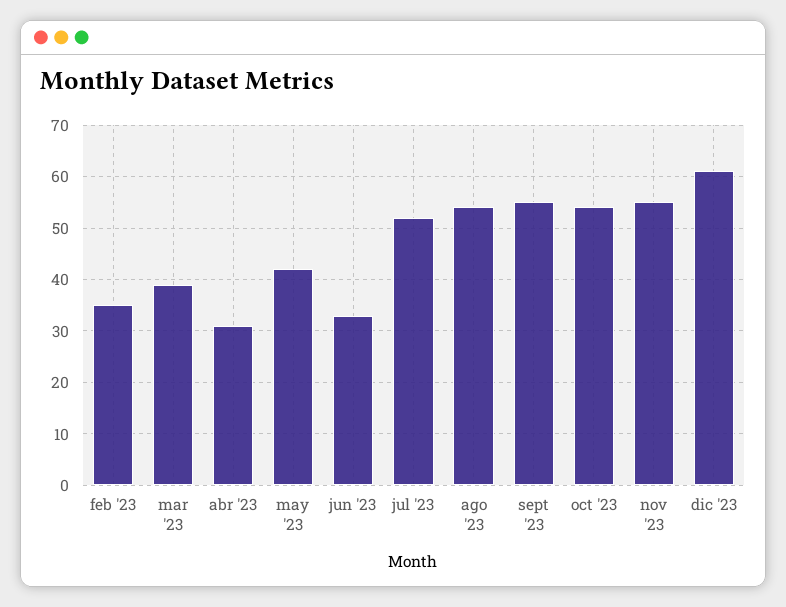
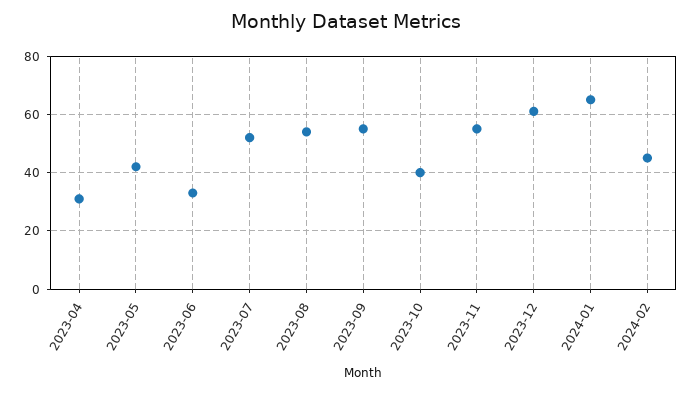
feb '23: 35 -> none
mar '23: 40 -> none
oct '23: 55 -> 40
2024-01: none -> 65
2024-02: none -> 45

